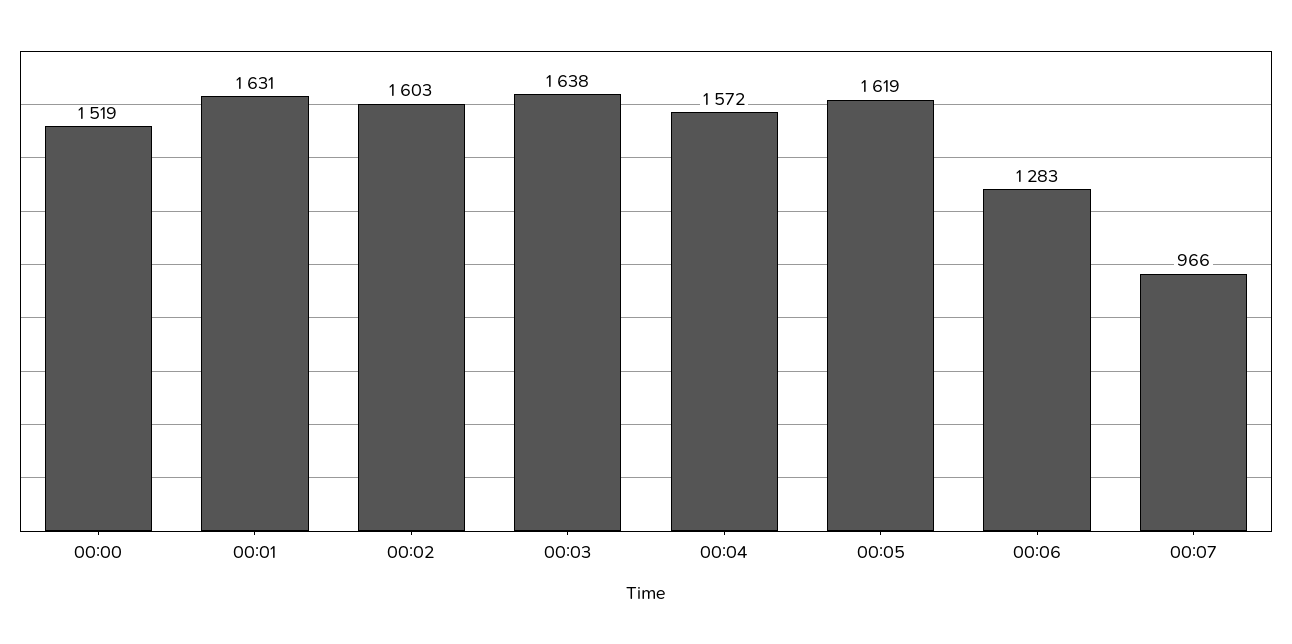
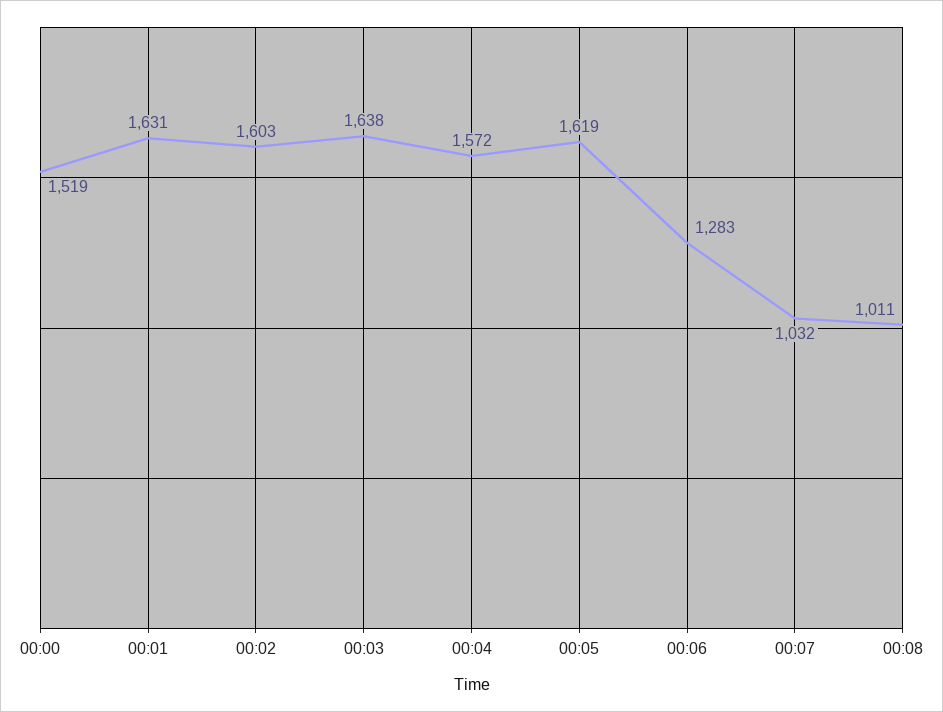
00:07: 966 -> 1032
00:08: none -> 1011

